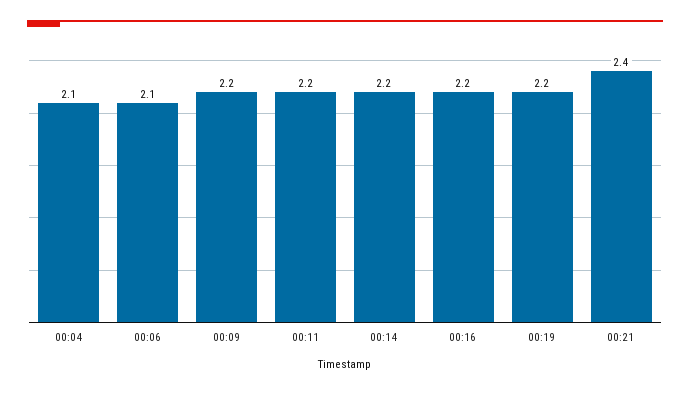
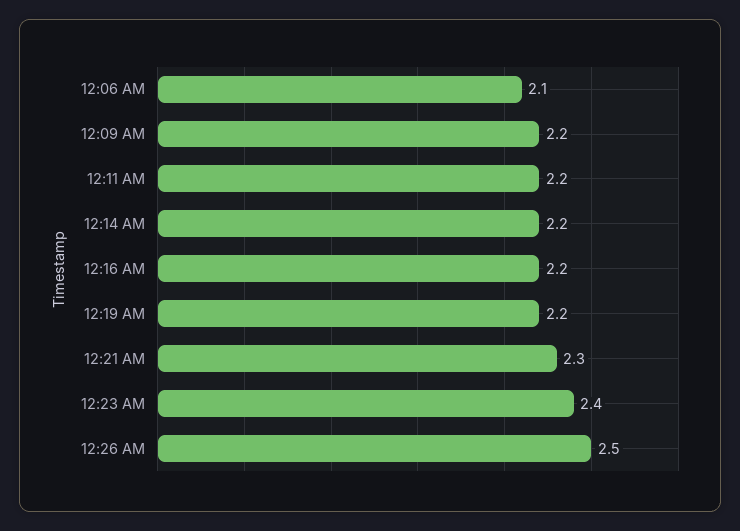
00:04: 2.1 -> none
00:21: 2.4 -> 2.3
12:23 AM: none -> 2.4
12:26 AM: none -> 2.5

